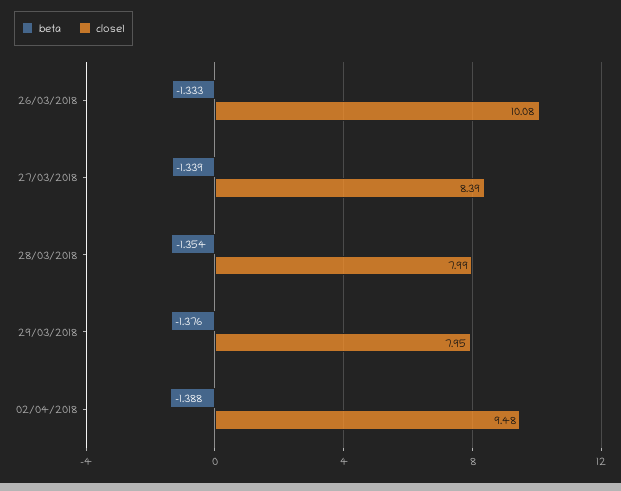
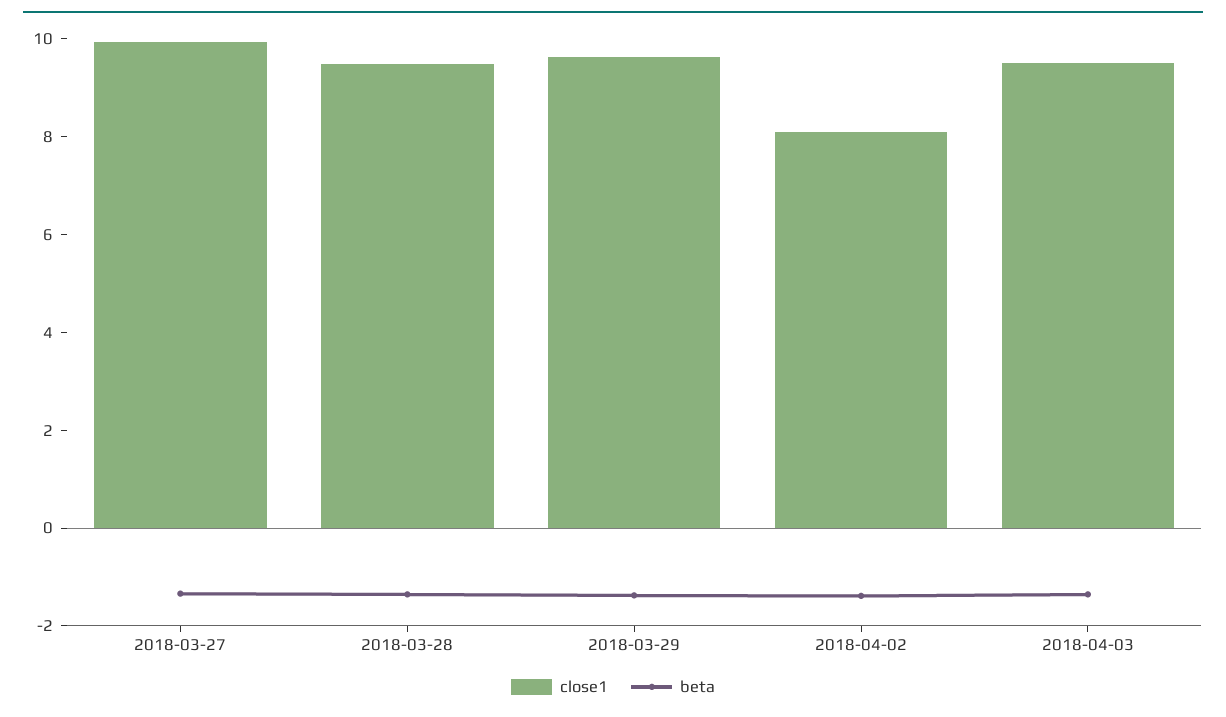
beta, 26/03/2018: -1.333 -> none
close1, 26/03/2018: 10.08 -> none
close1, 27/03/2018: 8.39 -> 10
close1, 28/03/2018: 7.99 -> 9.5
close1, 29/03/2018: 7.95 -> 9.5
close1, 02/04/2018: 9.48 -> 8
close1, 2018-04-03: none -> 9.5
beta, 2018-04-03: none -> -1.5

